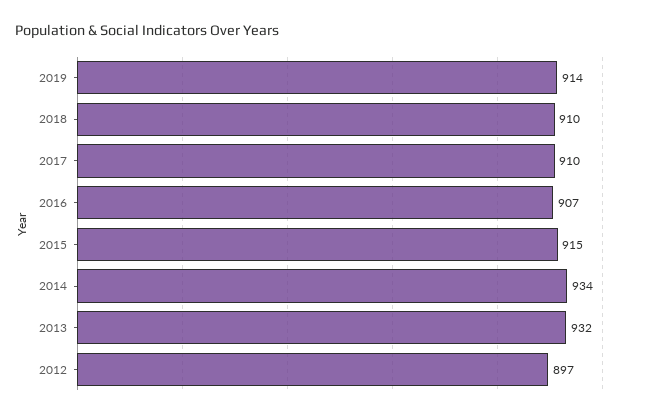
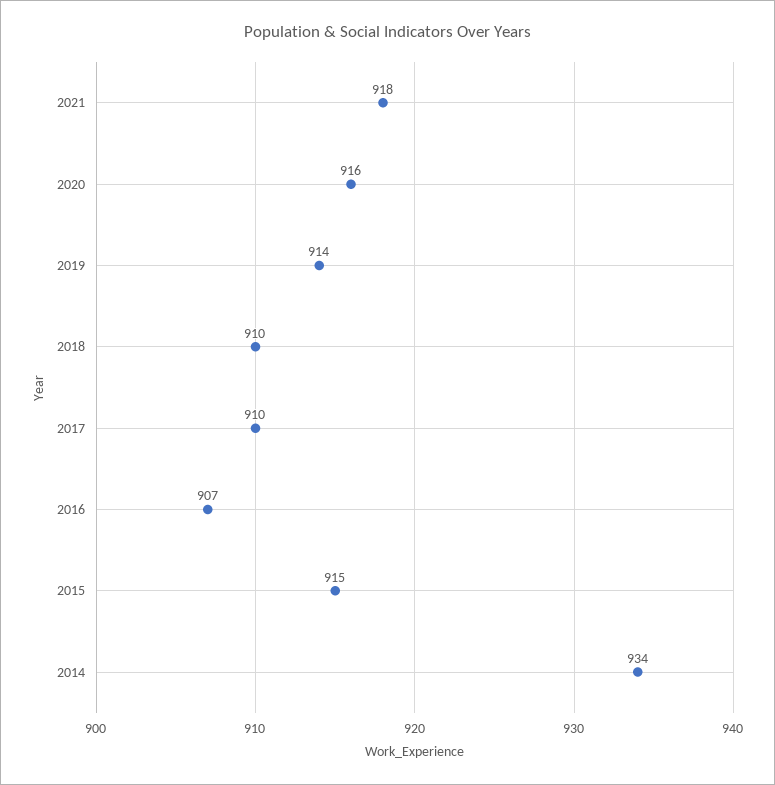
2013: 932 -> none
2012: 897 -> none
2021: none -> 918
2020: none -> 916

